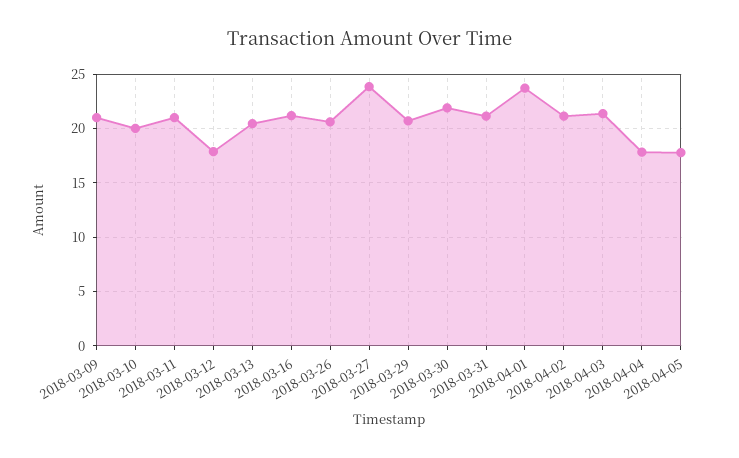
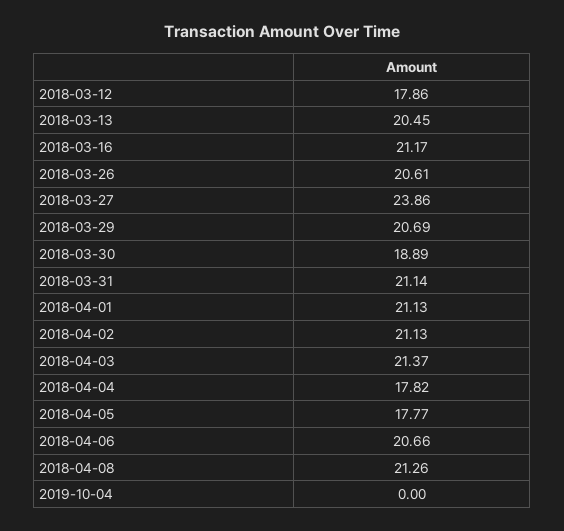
2018-03-09: 21 -> none
2018-03-10: 20 -> none
2018-03-11: 21 -> none
2018-03-30: 22 -> 18.89
2018-04-01: 24 -> 21.13
2018-04-06: none -> 20.66
2018-04-08: none -> 21.26
2019-10-04: none -> 0

